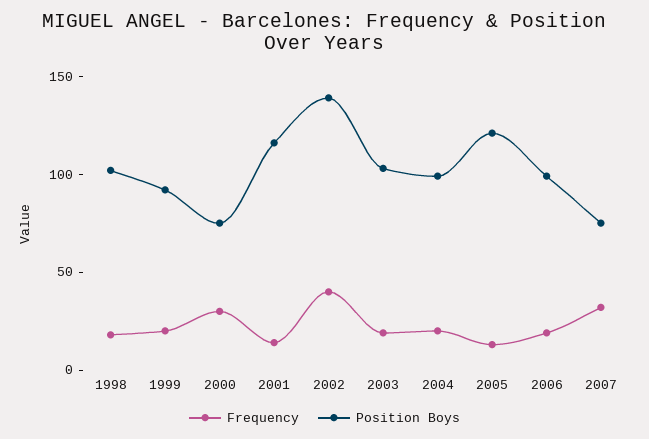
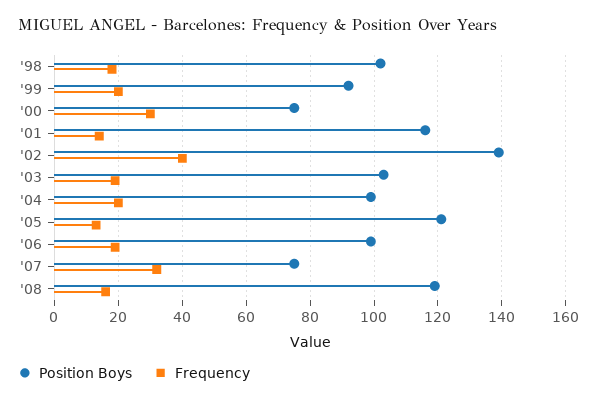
Position Boys, '08: none -> 120
Frequency, '08: none -> 15

